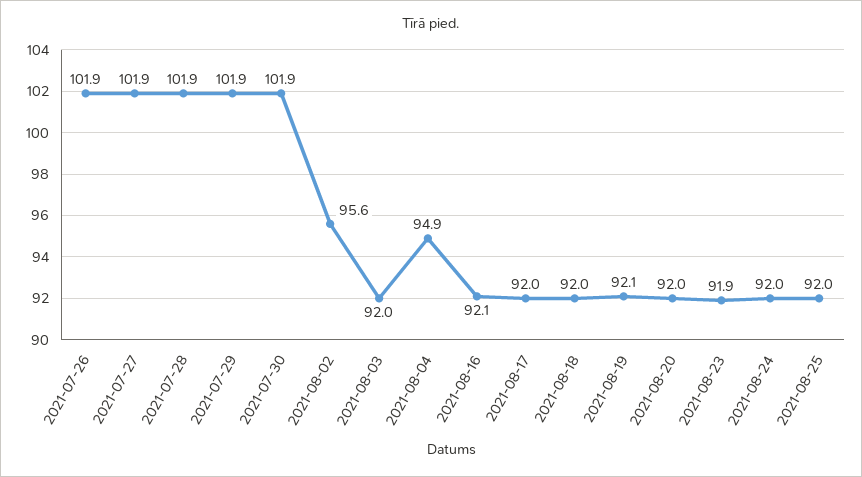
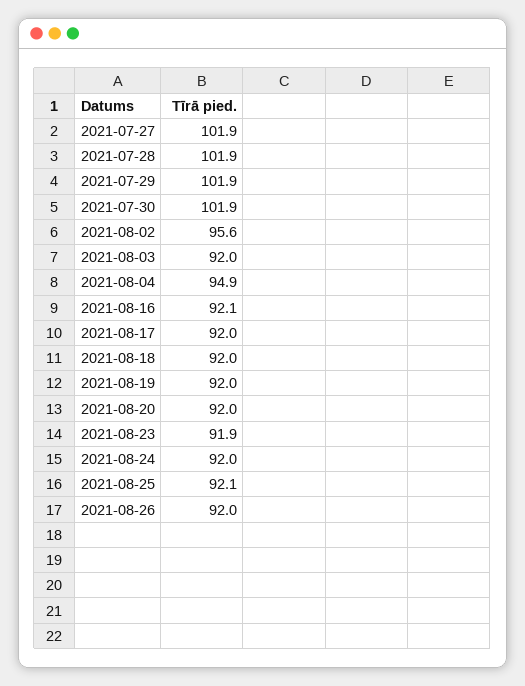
2021-07-26: 101.9 -> none
2021-08-19: 92.1 -> 92
2021-08-25: 92 -> 92.1
2021-08-26: none -> 92

